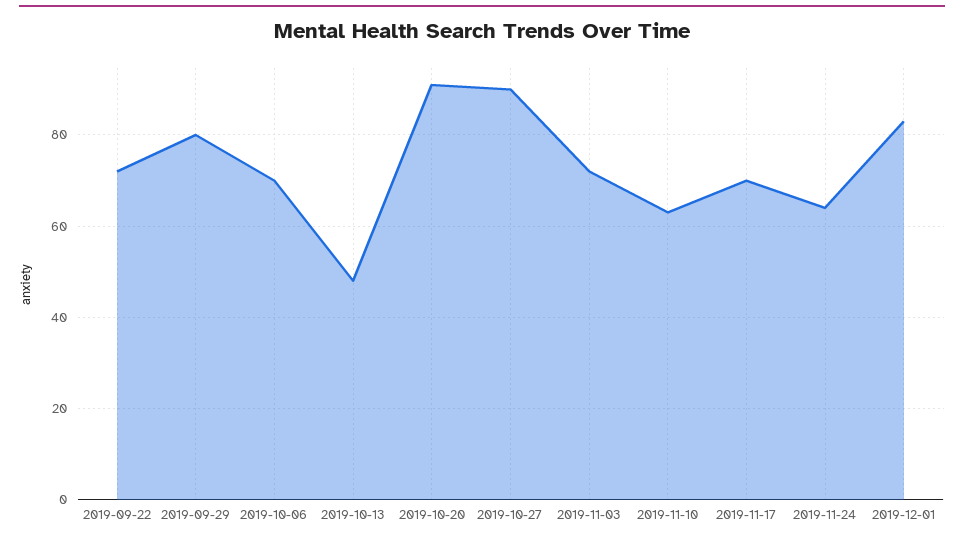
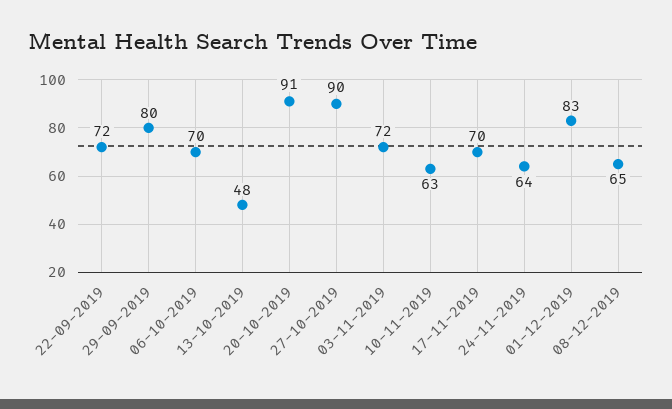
08-12-2019: none -> 65

